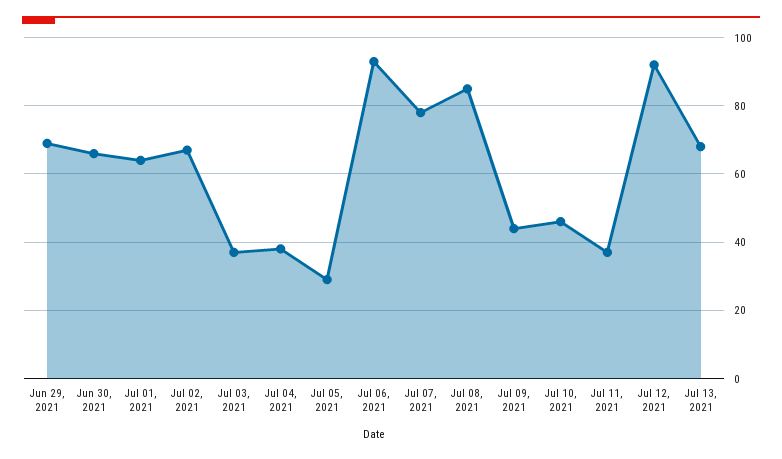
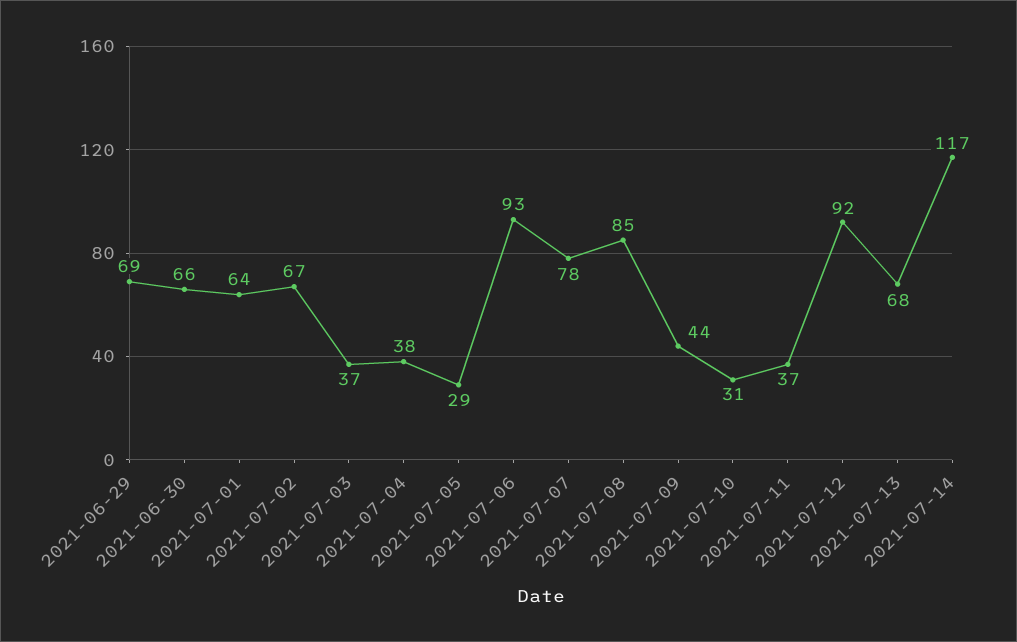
Jul 10, 2021: 45 -> 31
2021-07-14: none -> 117

